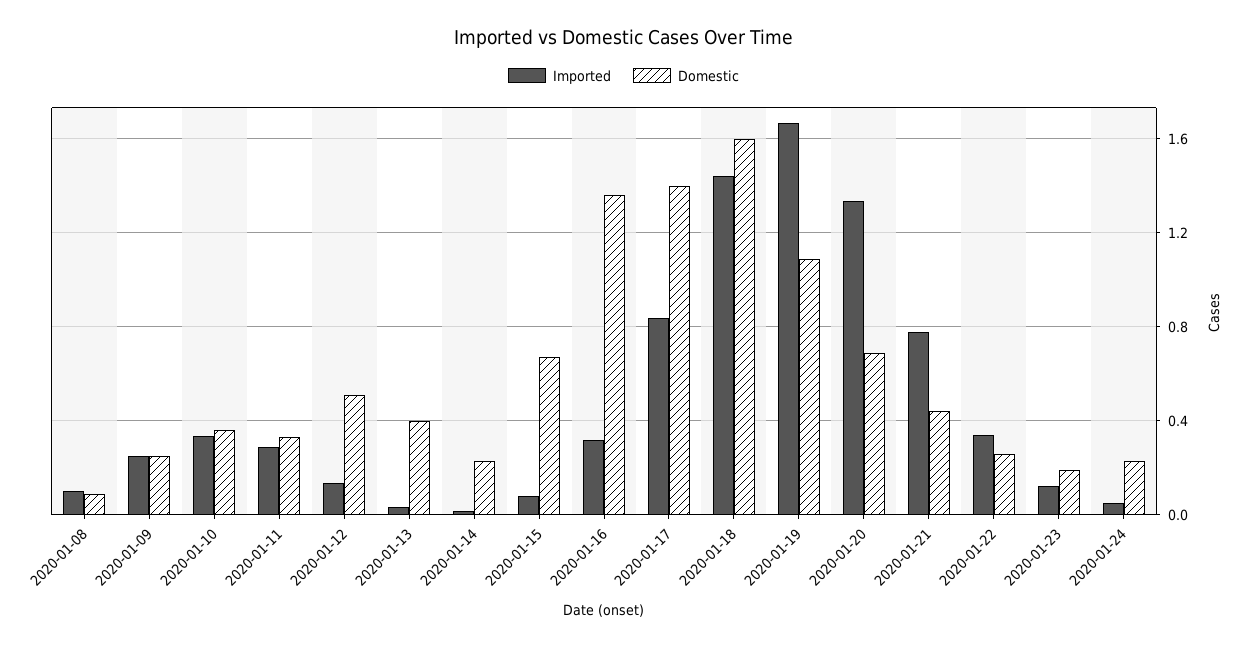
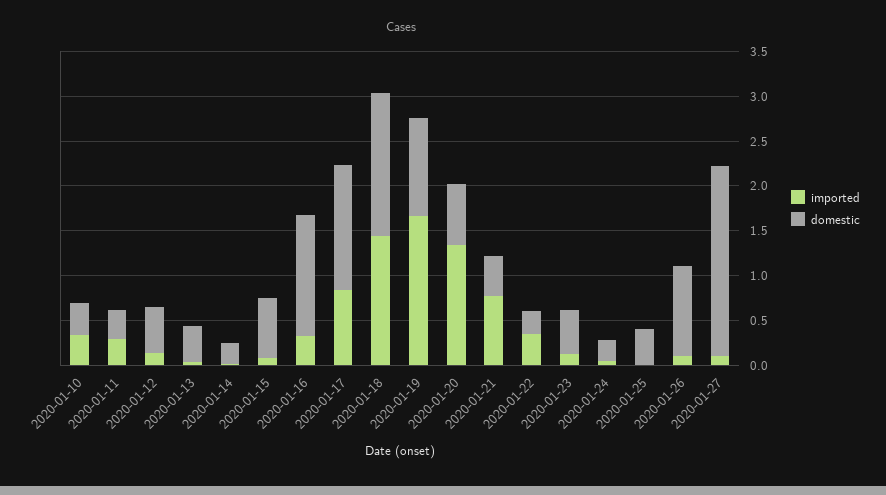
Imported, 2020-01-08: 0.1 -> none
Domestic, 2020-01-08: 0.1 -> none
Imported, 2020-01-09: 0.25 -> none
Domestic, 2020-01-09: 0.25 -> none
Domestic, 2020-01-23: 0.2 -> 0.5
Imported, 2020-01-25: none -> 0
Domestic, 2020-01-25: none -> 0.4
Imported, 2020-01-26: none -> 0.1
Domestic, 2020-01-26: none -> 1
Imported, 2020-01-27: none -> 0.1
Domestic, 2020-01-27: none -> 2.1

